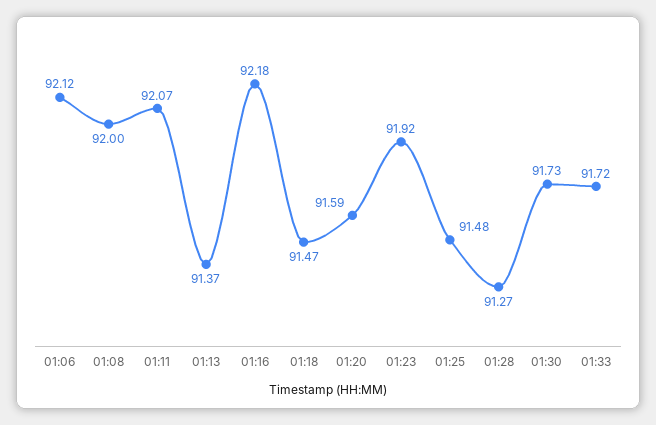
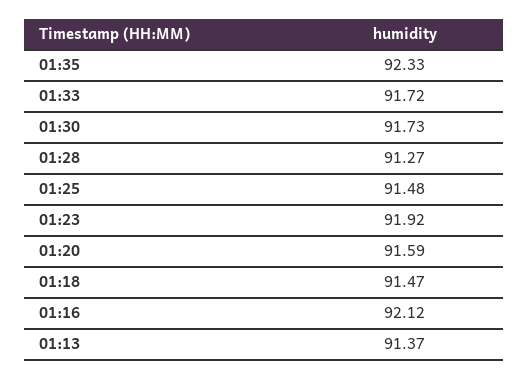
01:06: 92.12 -> none
01:08: 92 -> none
01:11: 92.07 -> none
01:16: 92.18 -> 92.12
01:35: none -> 92.33

